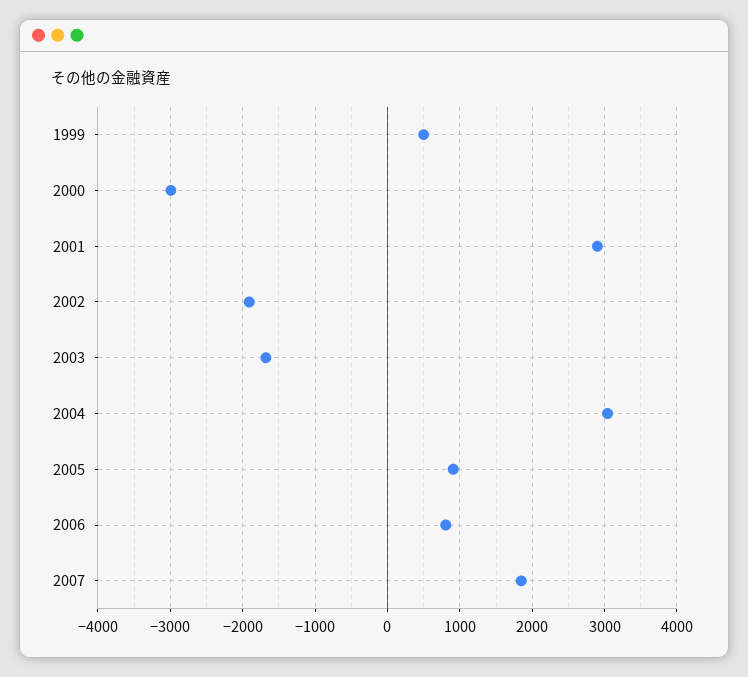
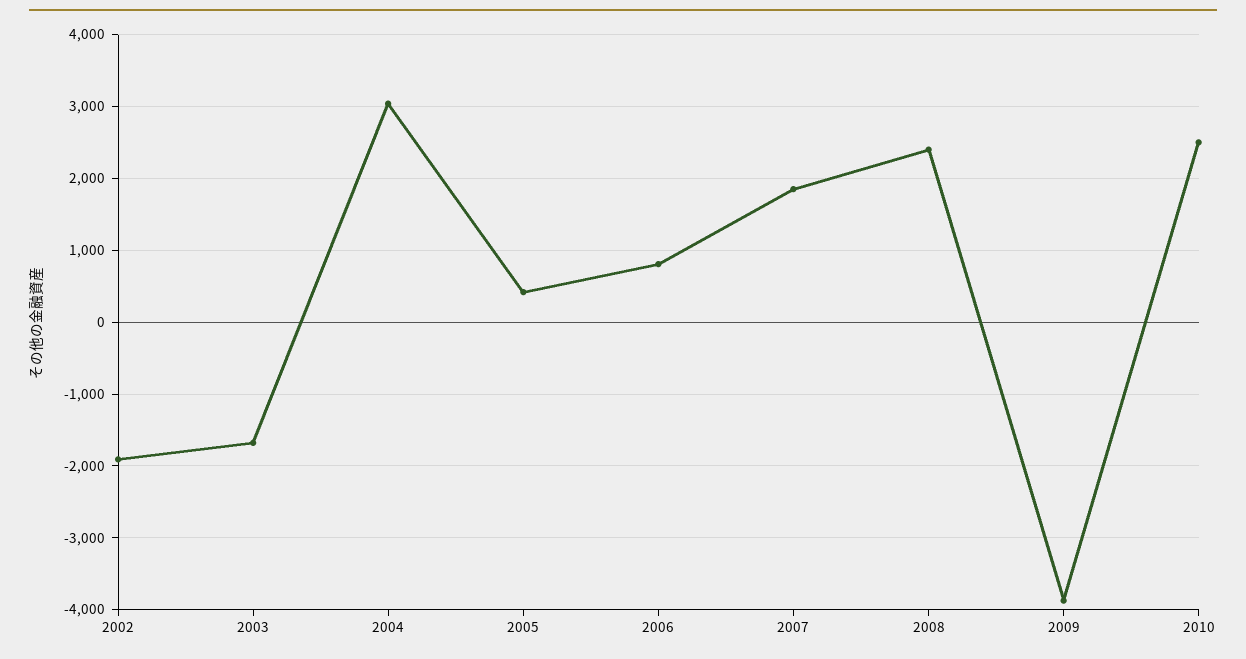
1999: 500 -> none
2000: -3000 -> none
2001: 2900 -> none
2005: 900 -> 400
2008: none -> 2400
2009: none -> -3900
2010: none -> 2500

